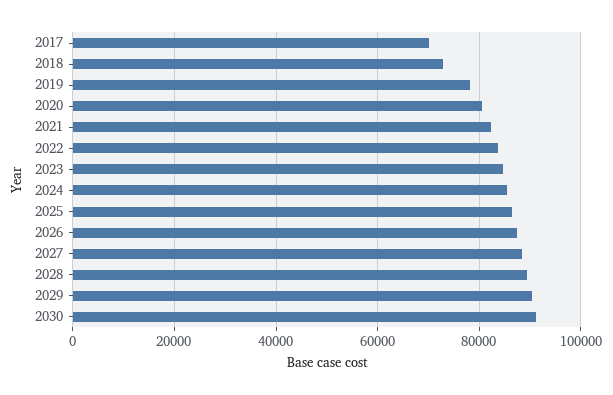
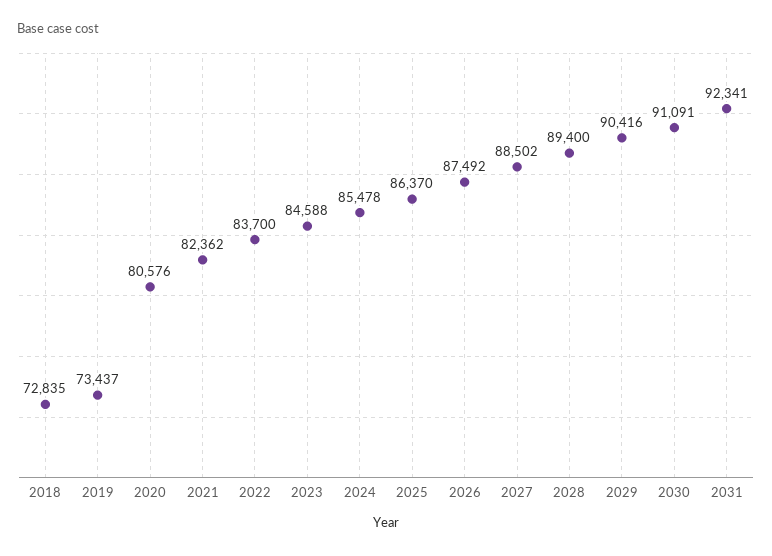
2017: 70000 -> none
2019: 78000 -> 73437
2031: none -> 92341

